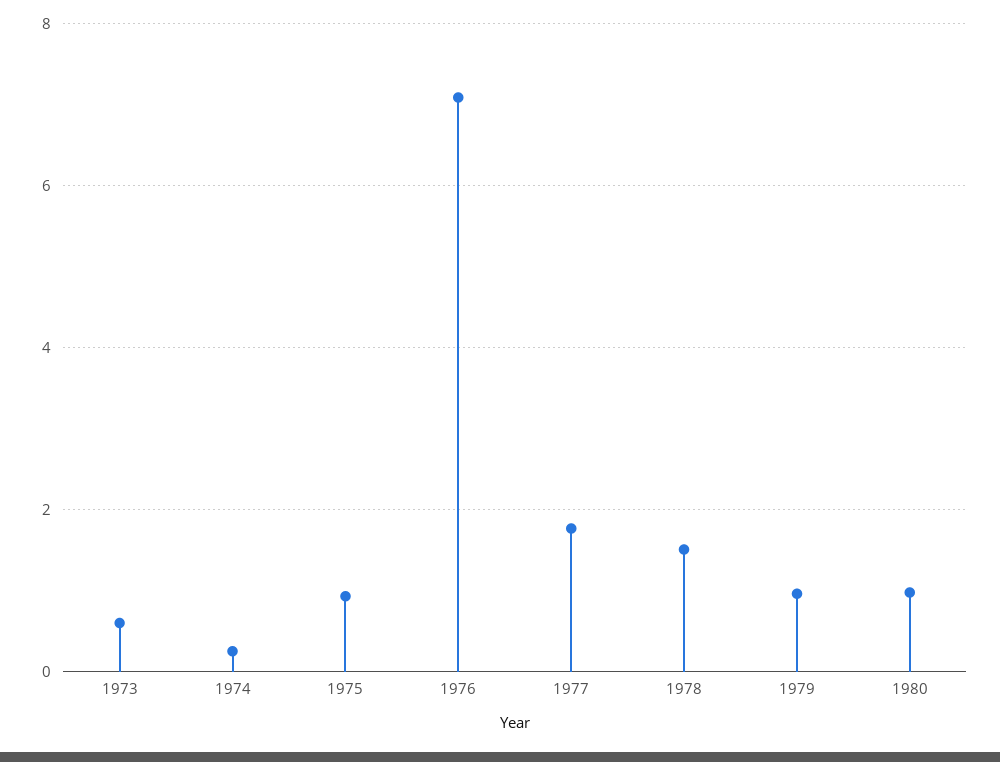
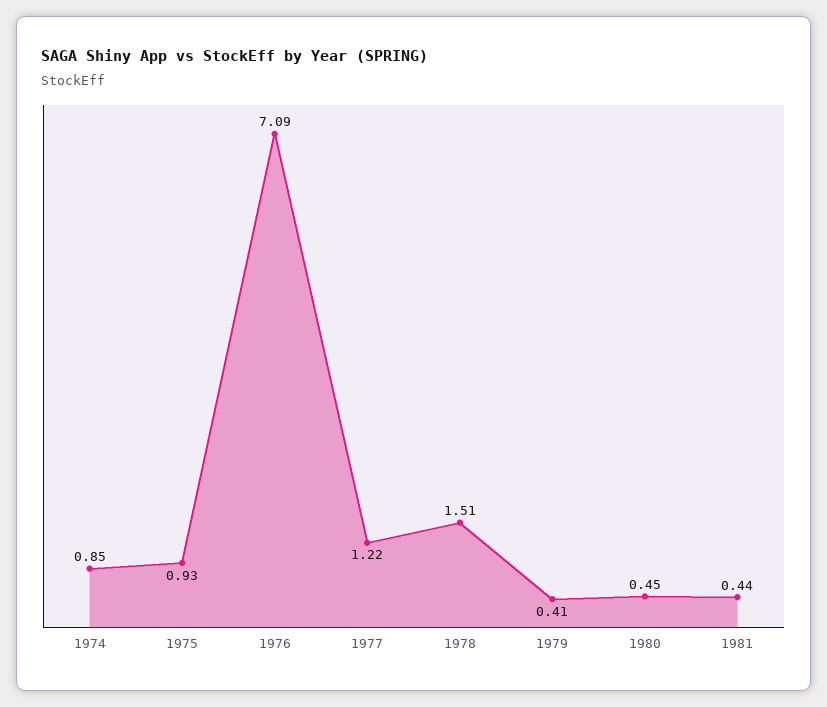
1973: 0.6 -> none
1974: 0.2 -> 0.85
1977: 1.8 -> 1.22
1979: 1 -> 0.41
1980: 1 -> 0.45
1981: none -> 0.44

